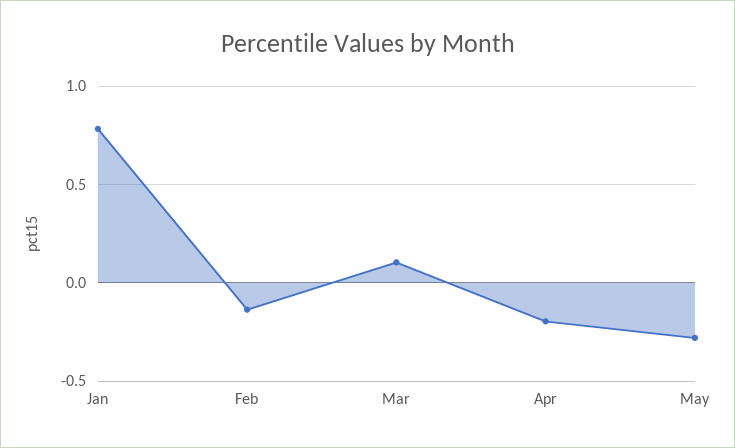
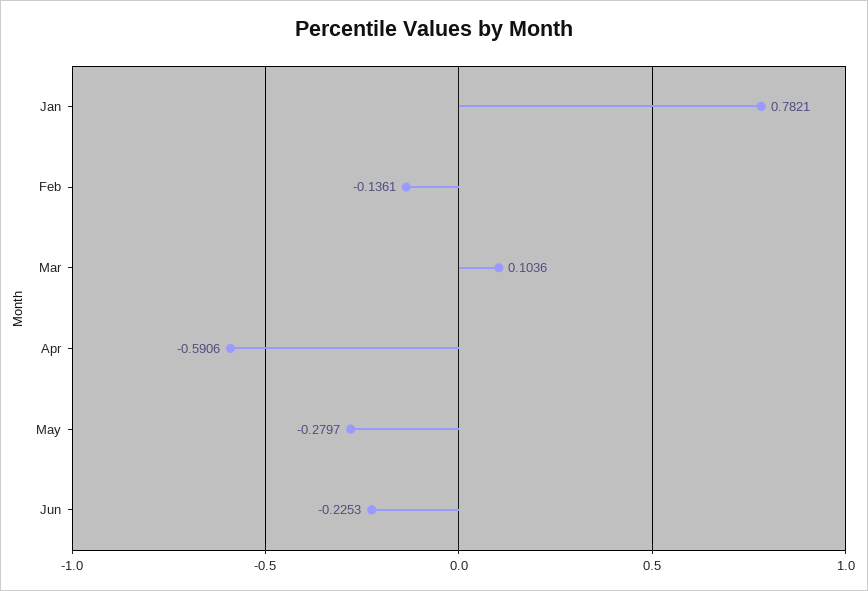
Apr: -0.2 -> -0.5906
Jun: none -> -0.2253

